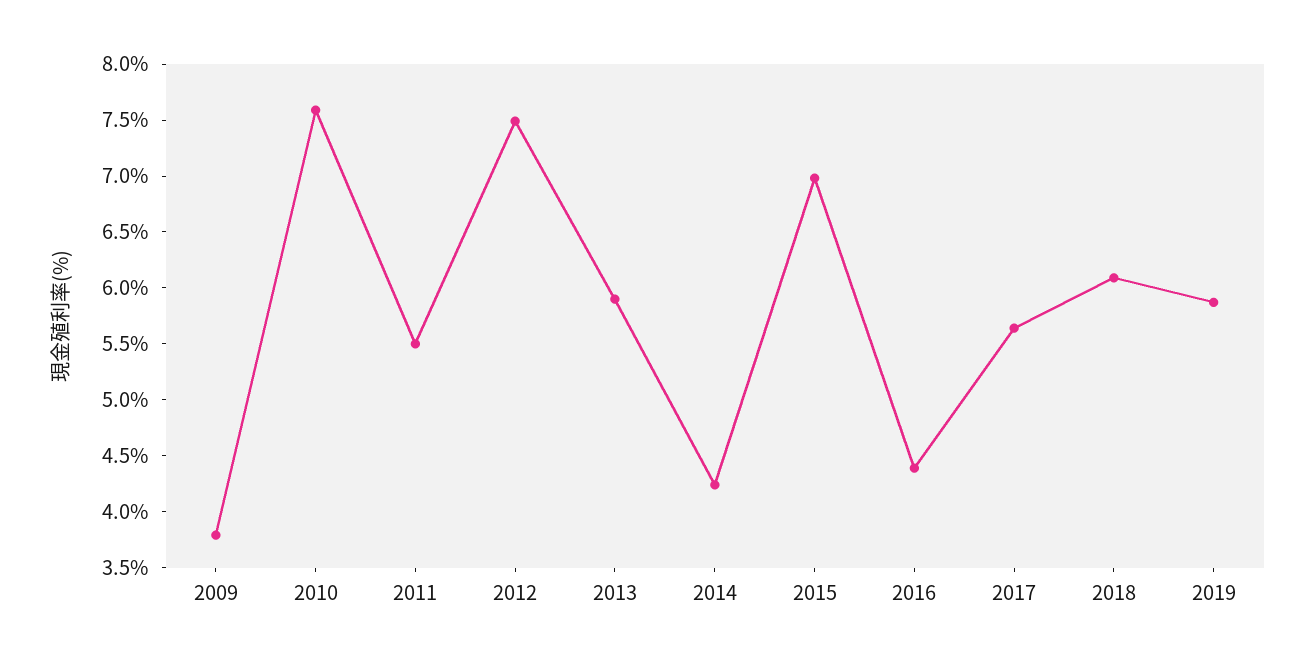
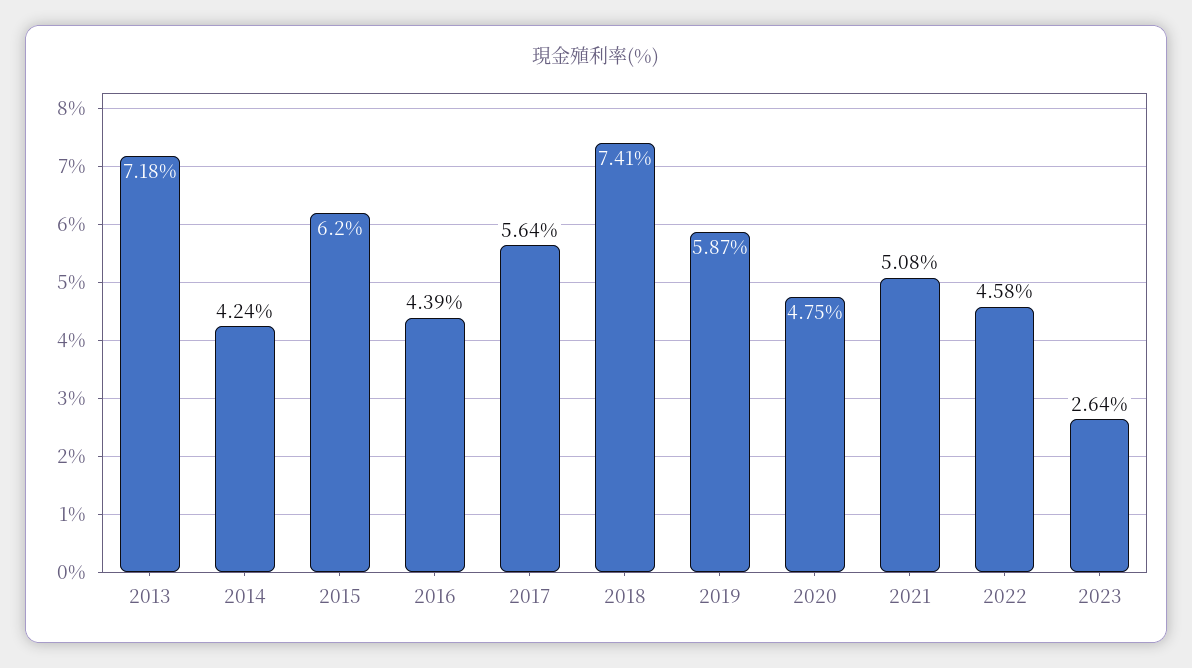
2009: 3.8 -> none
2010: 7.6 -> none
2011: 5.5 -> none
2012: 7.5 -> none
2013: 5.9 -> 7.18
2015: 7 -> 6.2
2018: 6.1 -> 7.41
2020: none -> 4.75
2021: none -> 5.08
2022: none -> 4.58
2023: none -> 2.64

